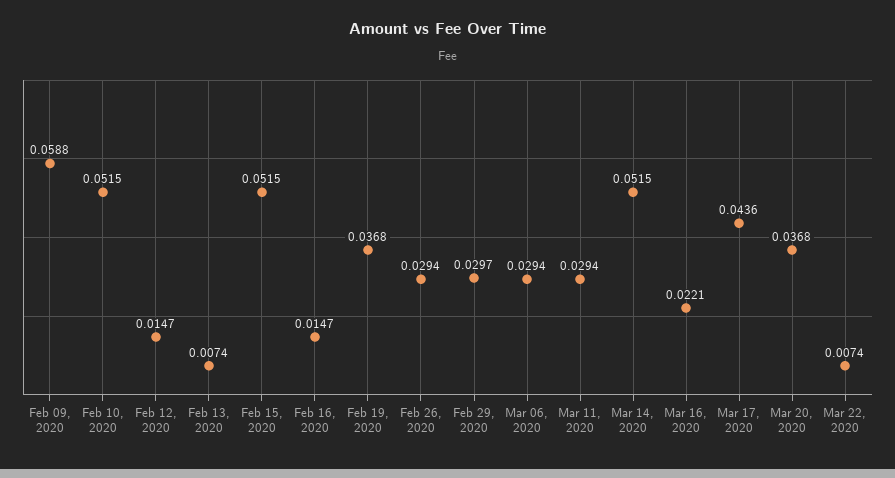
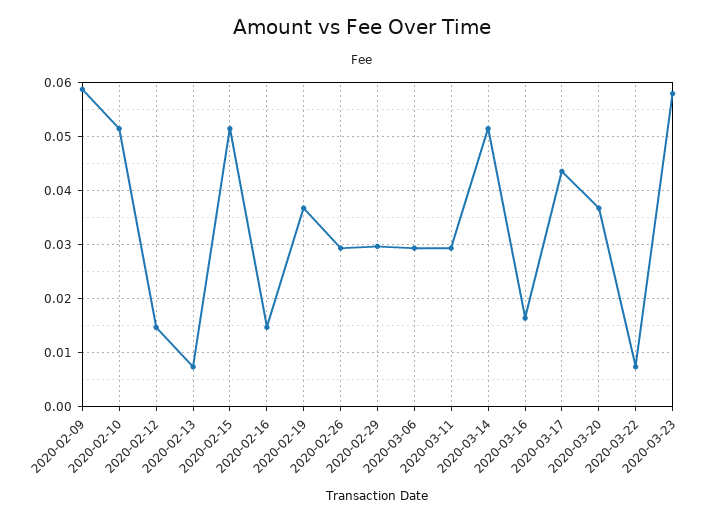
Mar 16, 2020: 0.0221 -> 0.016
2020-03-23: none -> 0.058

